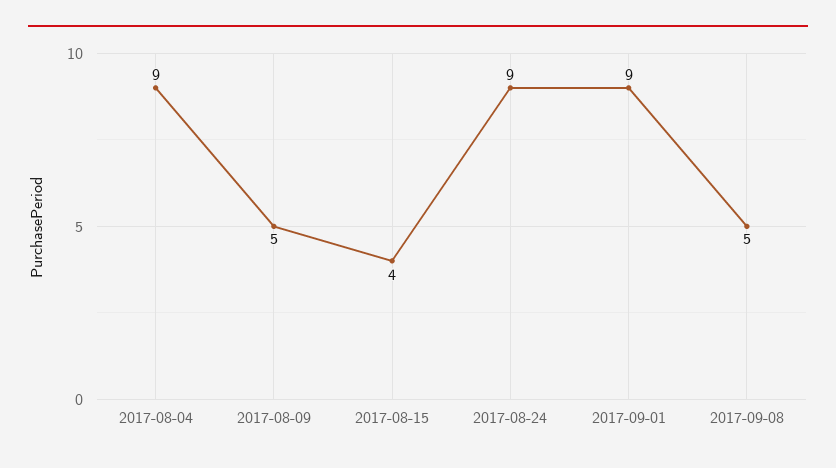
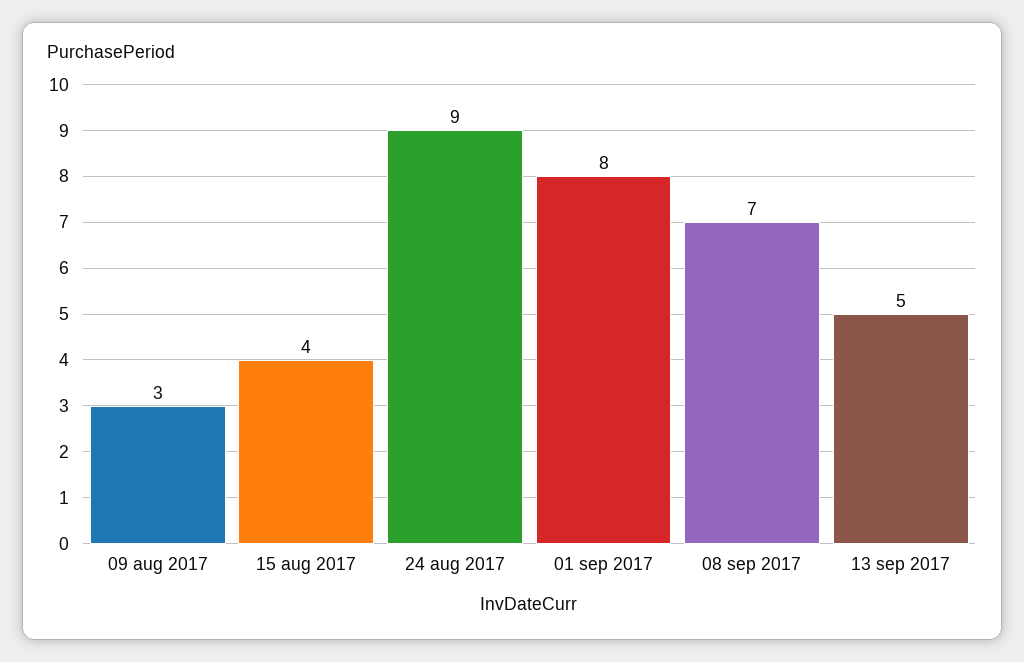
2017-08-04: 9 -> none
2017-08-09: 5 -> 3
2017-09-01: 9 -> 8
2017-09-08: 5 -> 7
13 sep 2017: none -> 5

